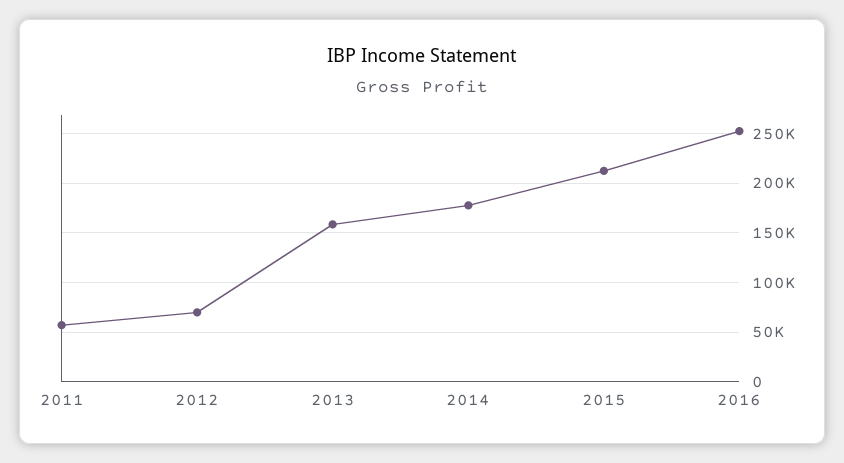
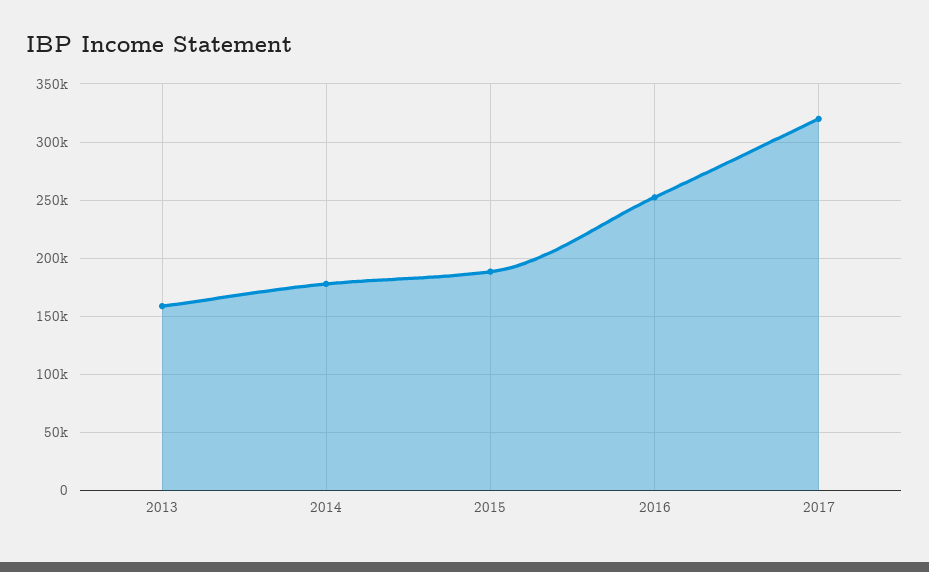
2011: 60000 -> none
2012: 70000 -> none
2015: 210000 -> 190000
2017: none -> 320000

